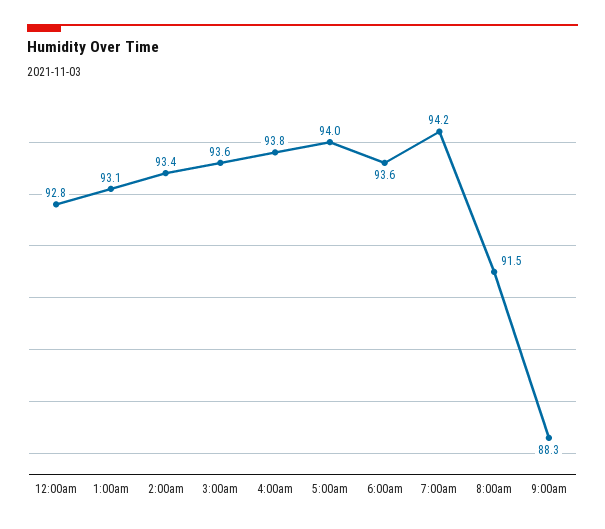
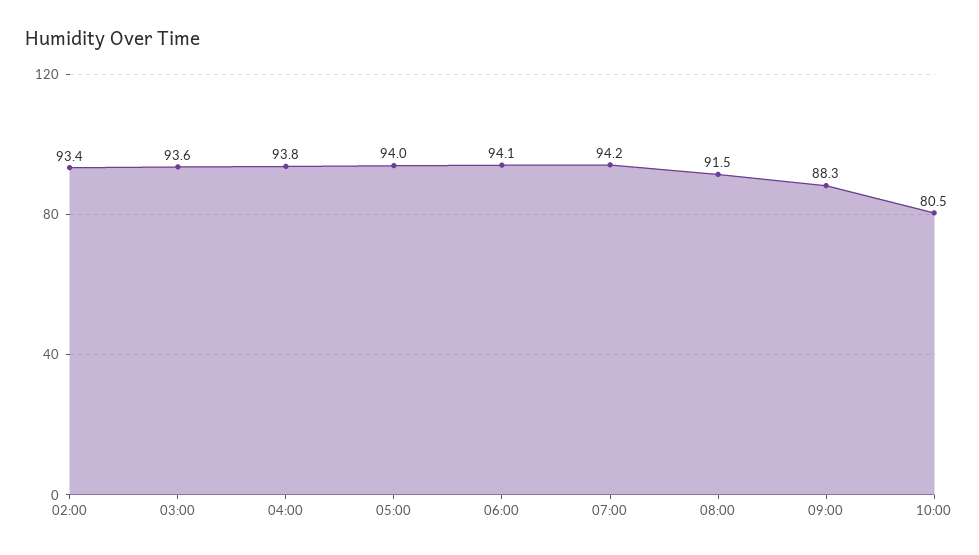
12:00am: 92.8 -> none
1:00am: 93.1 -> none
6:00am: 93.6 -> 94.1
10:00: none -> 80.5

